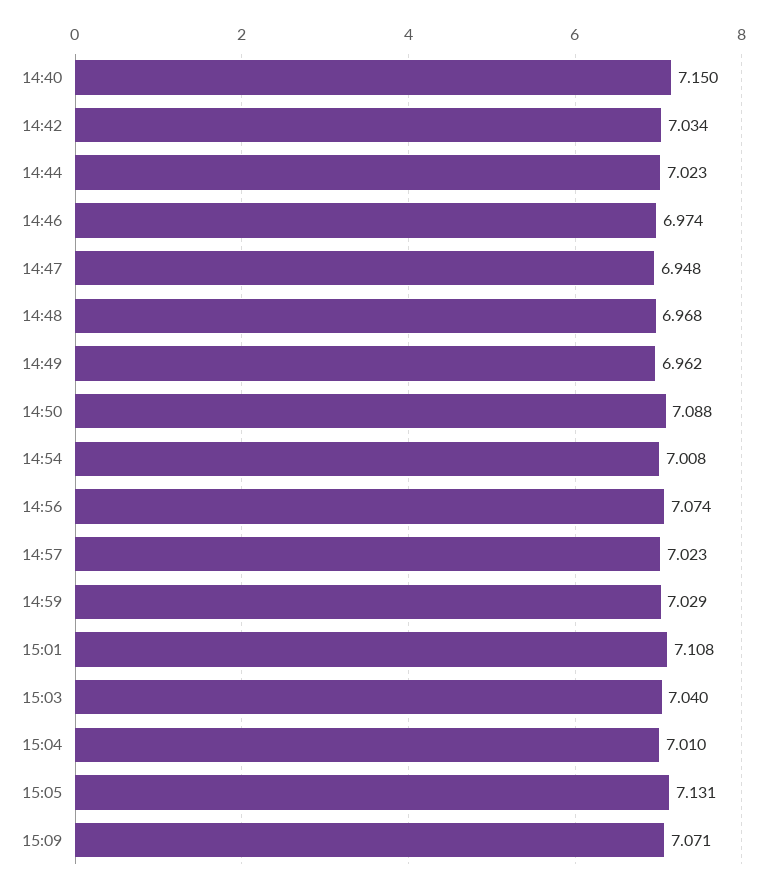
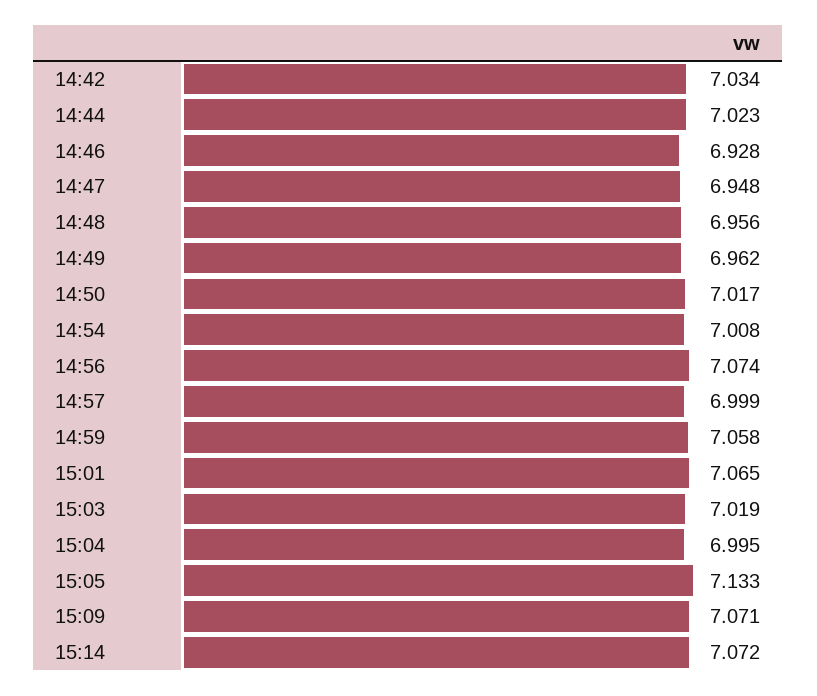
14:40: 7.15 -> none
14:46: 6.974 -> 6.928
14:48: 6.968 -> 6.956
14:50: 7.088 -> 7.017
14:57: 7.023 -> 6.999
14:59: 7.029 -> 7.058
15:01: 7.108 -> 7.065
15:03: 7.04 -> 7.019
15:04: 7.01 -> 6.995
15:05: 7.131 -> 7.133
15:14: none -> 7.072

